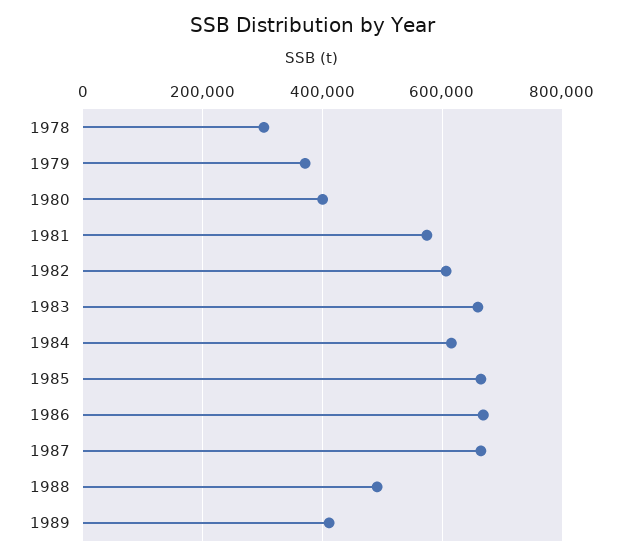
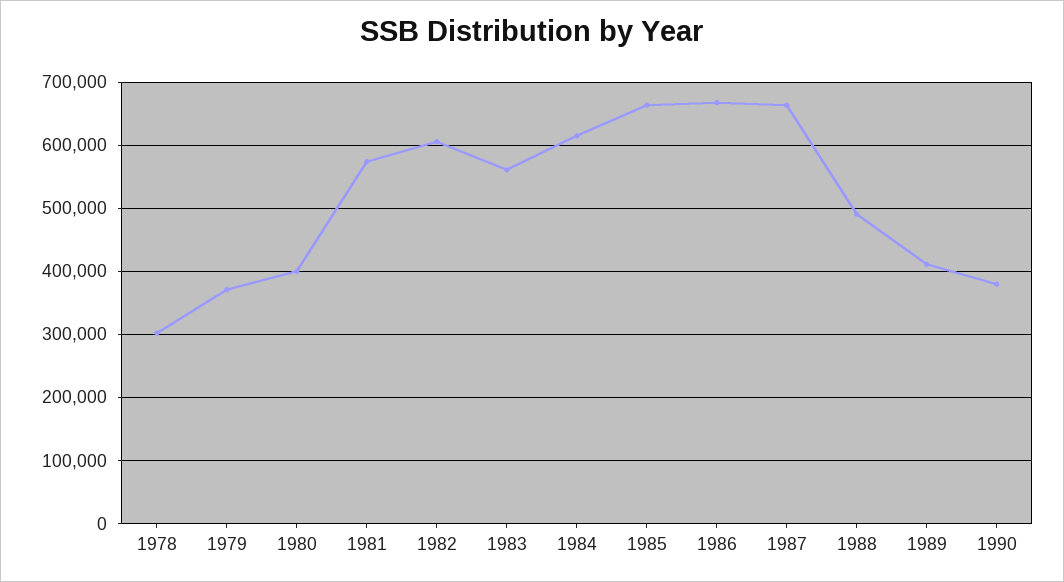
1983: 660000 -> 560000
1990: none -> 380000

